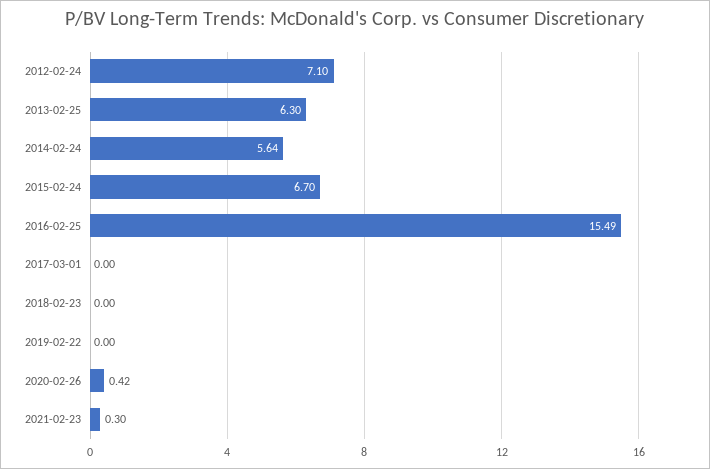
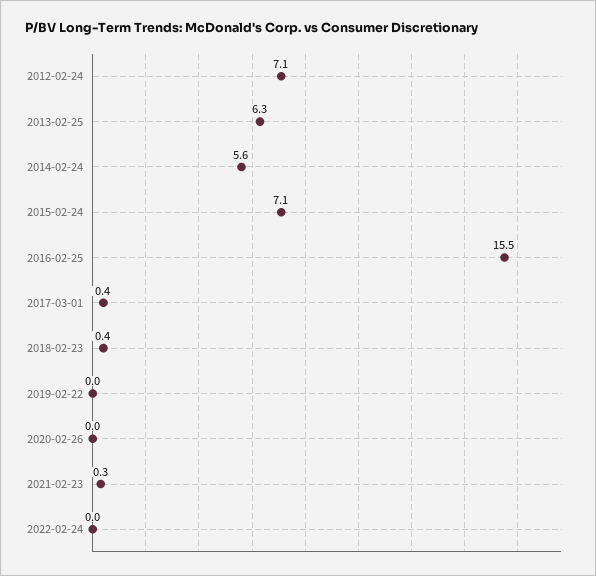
2015-02-24: 6.7 -> 7.1
2017-03-01: 0 -> 0.4
2018-02-23: 0 -> 0.4
2020-02-26: 0.42 -> 0
2022-02-24: none -> 0

